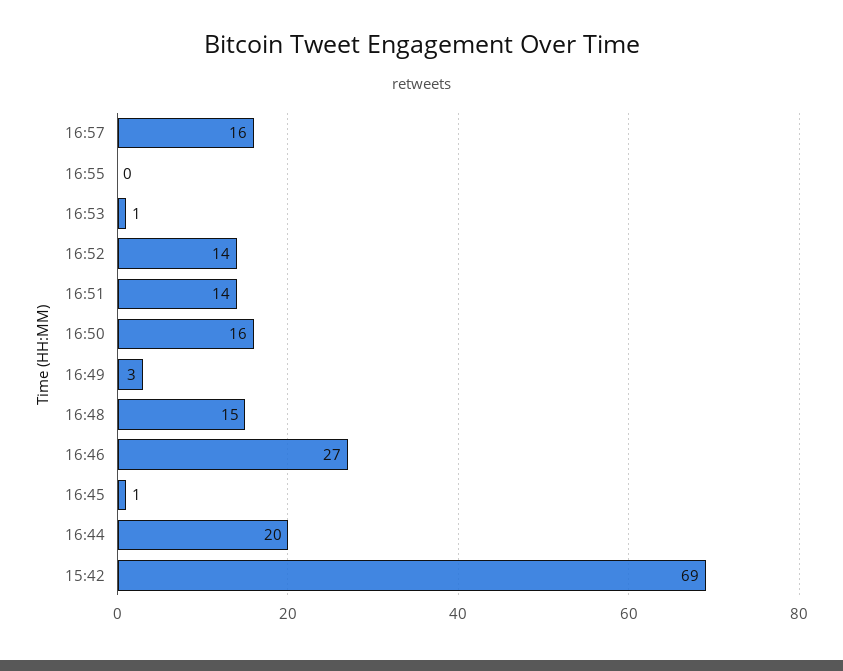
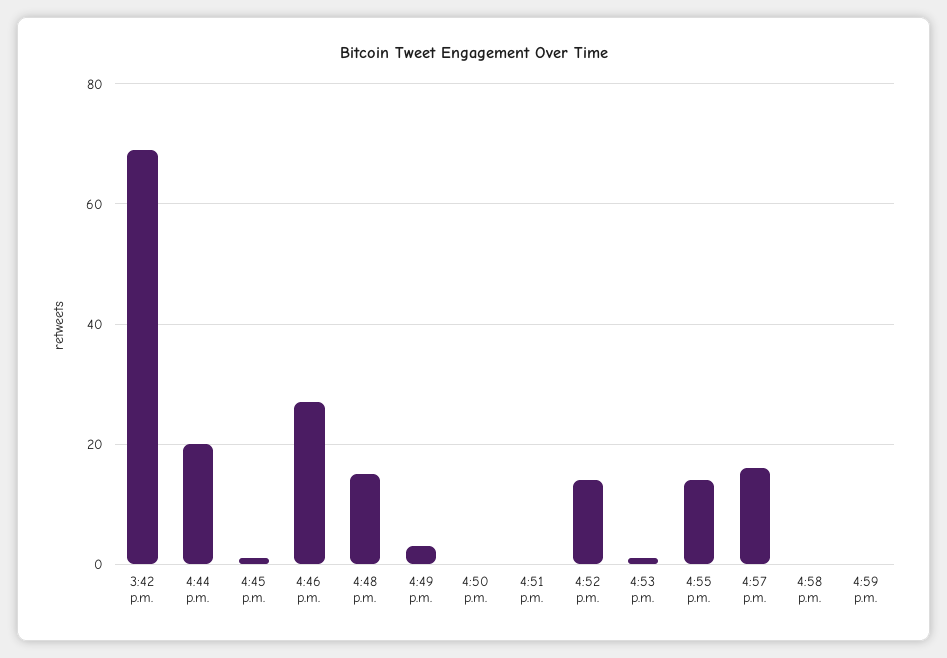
16:55: 0 -> 15
16:51: 14 -> 0
16:50: 16 -> 0
4:58 p.m.: none -> 0
4:59 p.m.: none -> 0

